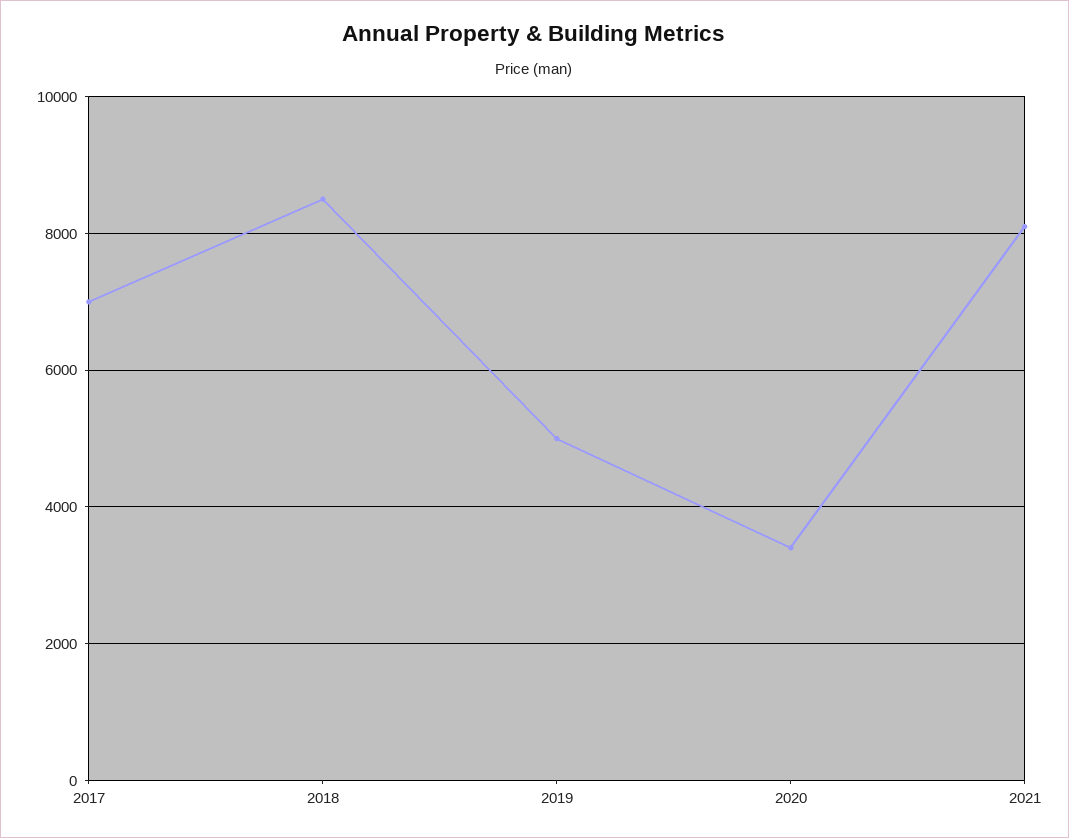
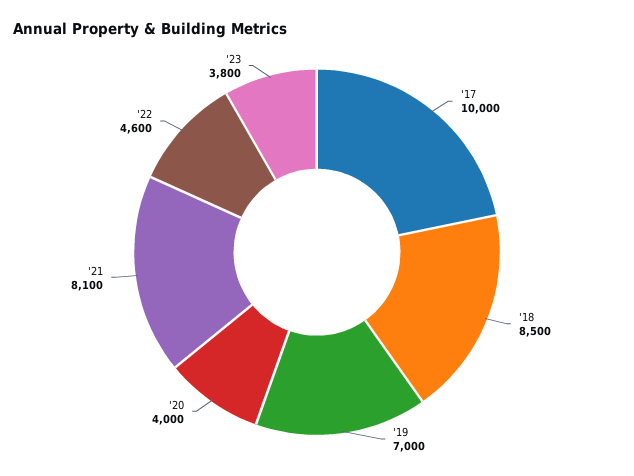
2017: 7000 -> 10000
2019: 5000 -> 7000
2020: 3400 -> 4000
'22: none -> 4600
'23: none -> 3800

